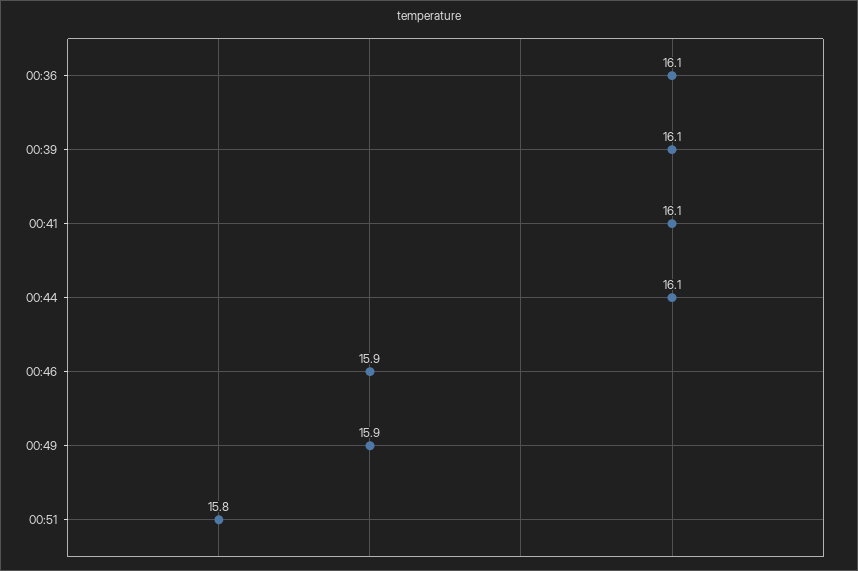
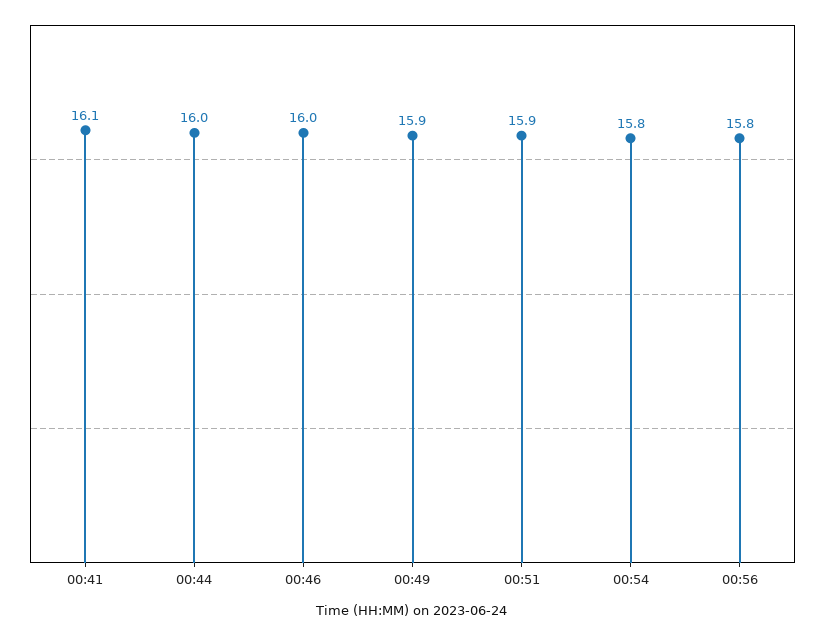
00:36: 16.1 -> none
00:39: 16.1 -> none
00:44: 16.1 -> 16
00:46: 15.9 -> 16
00:51: 15.8 -> 15.9
00:54: none -> 15.8
00:56: none -> 15.8

